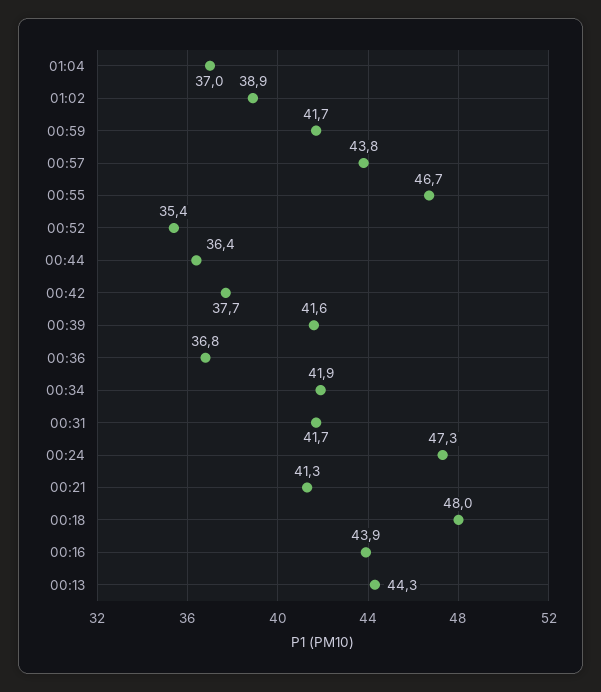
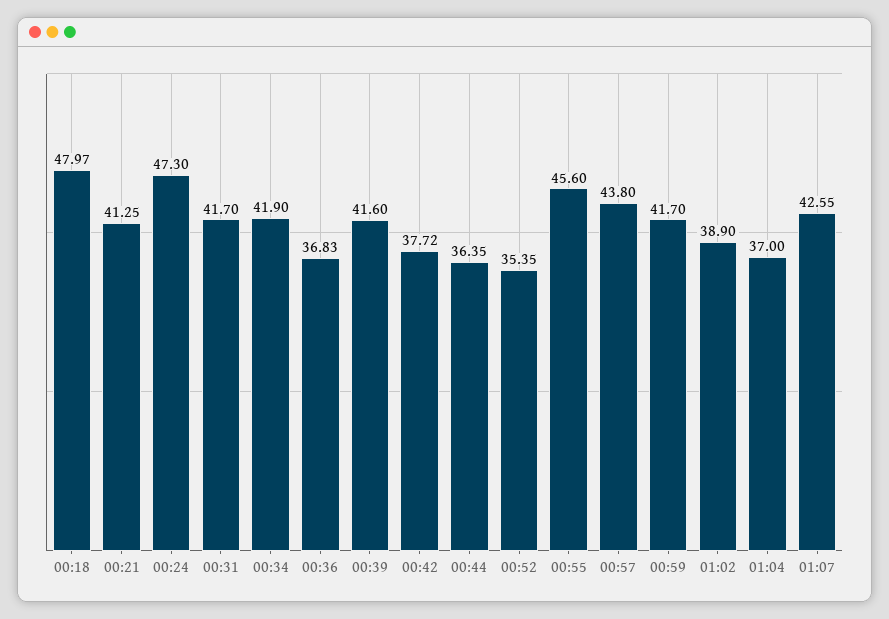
00:55: 46.7 -> 45.6
00:16: 43.9 -> none
00:13: 44.3 -> none
01:07: none -> 42.55

